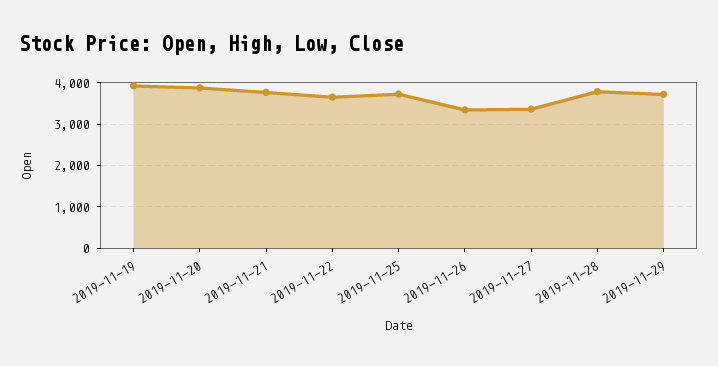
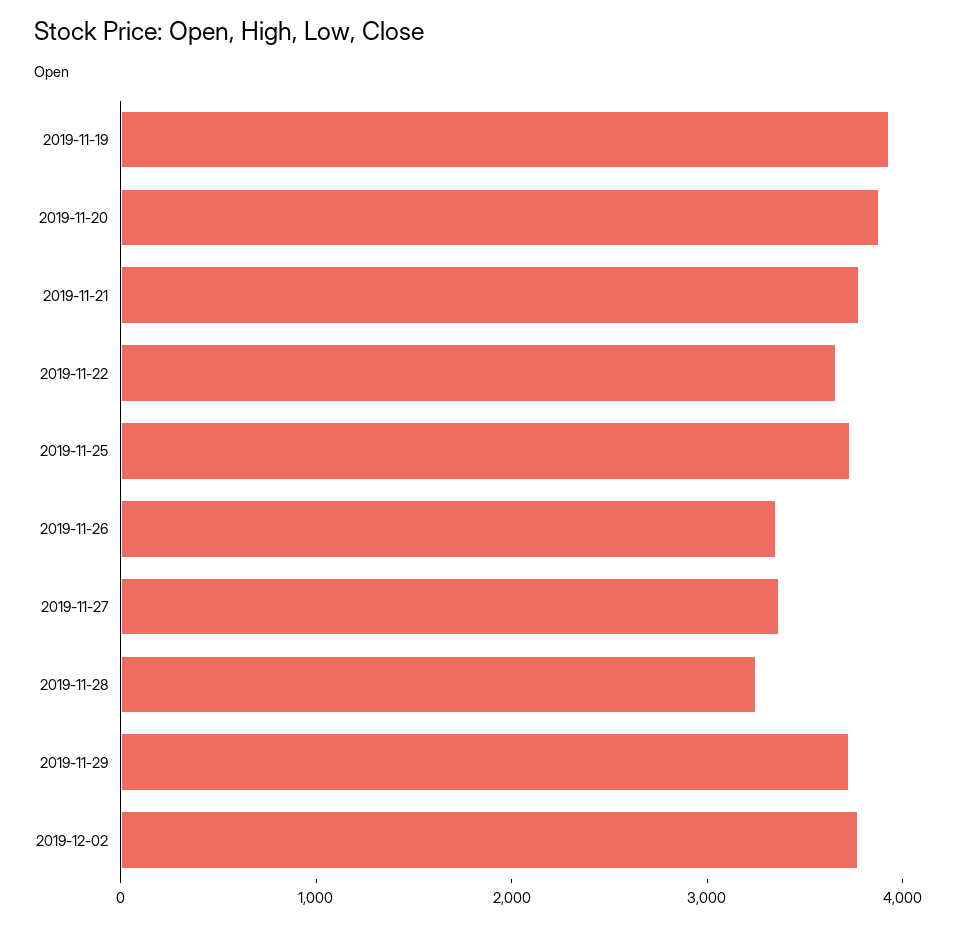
2019-11-28: 3800 -> 3200
2019-12-02: none -> 3800

